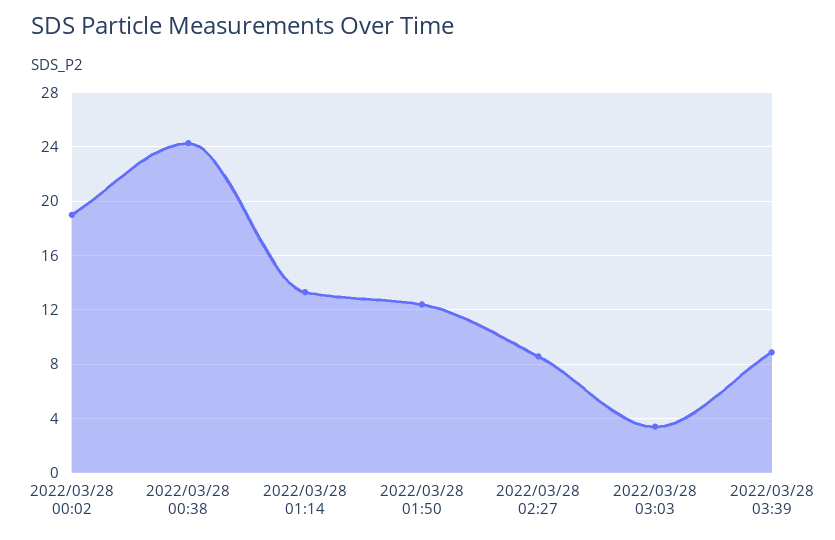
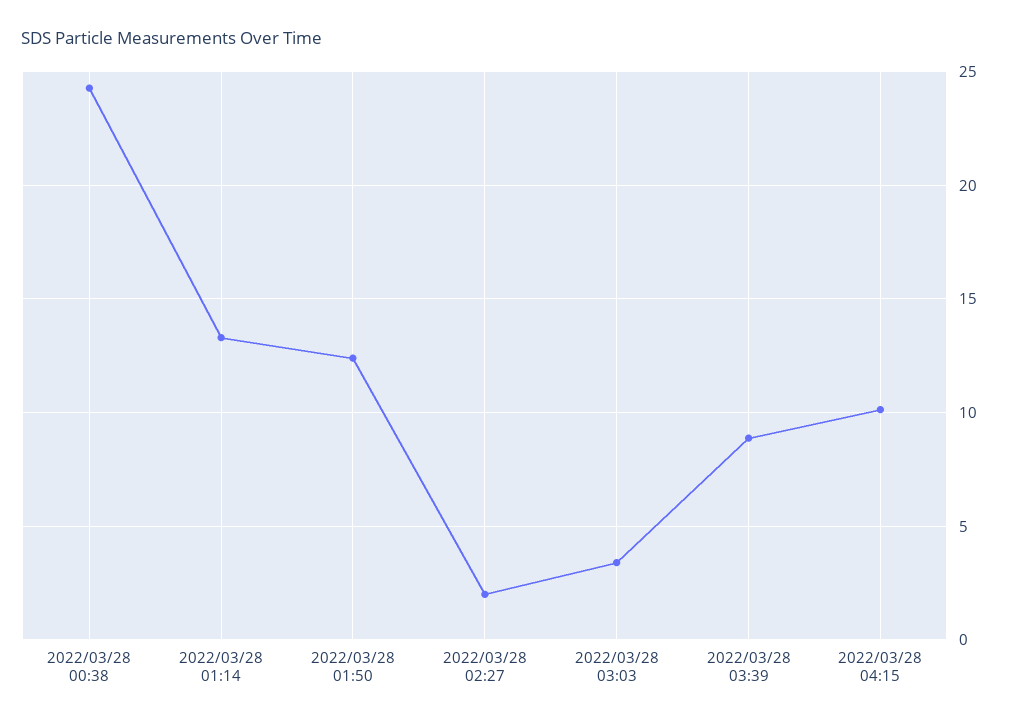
2022/03/28 00:02: 19 -> none
2022/03/28 02:27: 8.5 -> 2
2022/03/28 04:15: none -> 10

